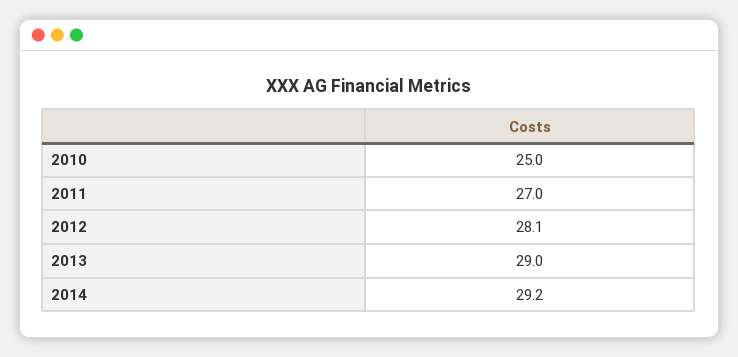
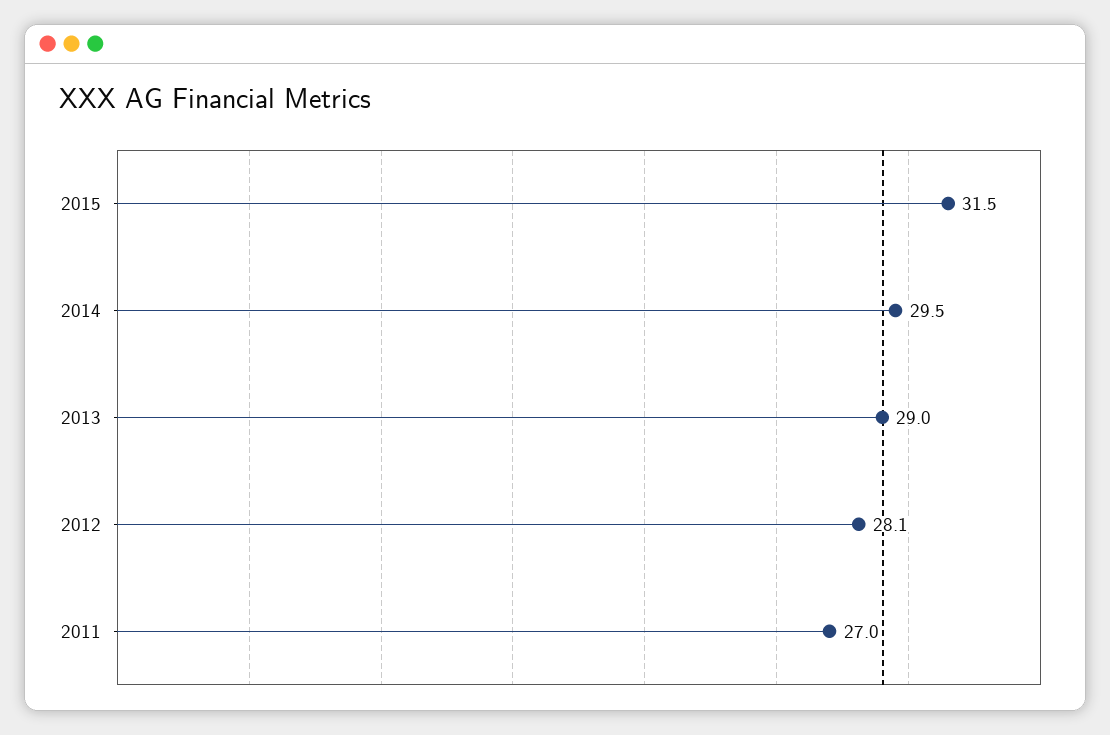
2010: 25 -> none
2014: 29.2 -> 29.5
2015: none -> 31.5

